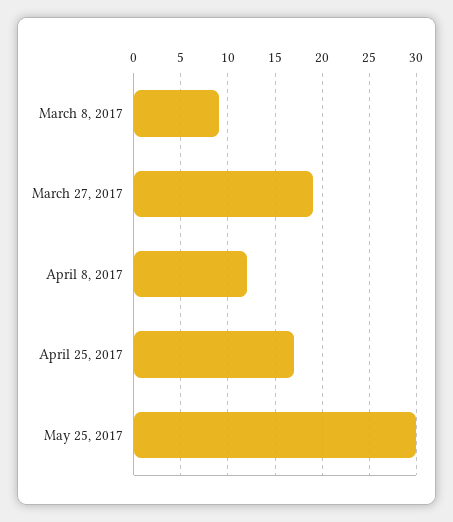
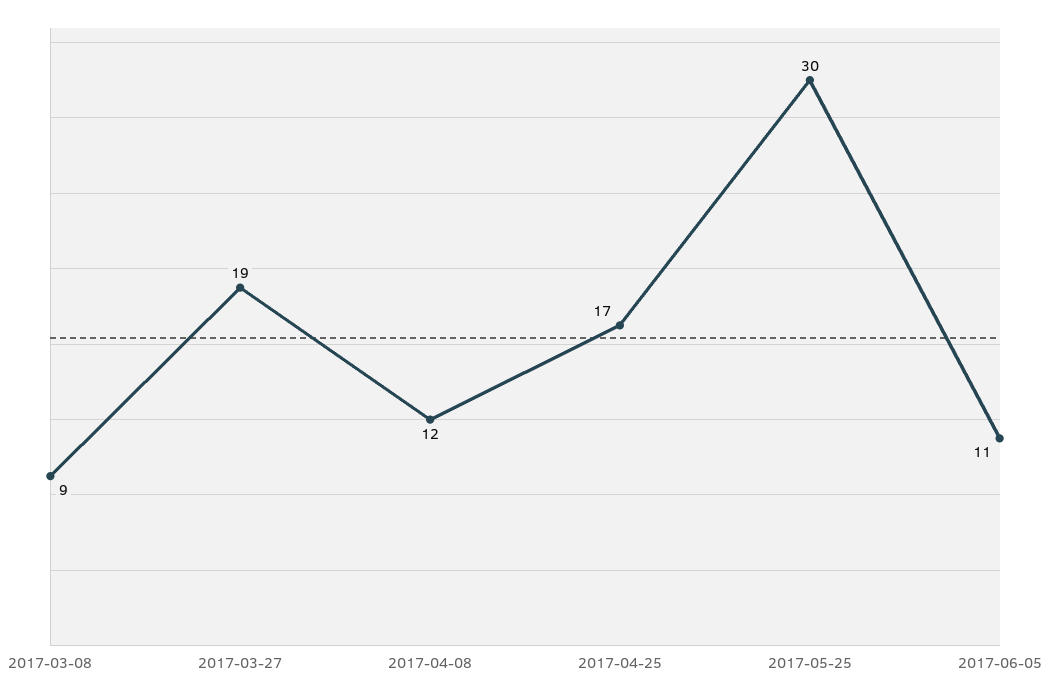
2017-06-05: none -> 11

